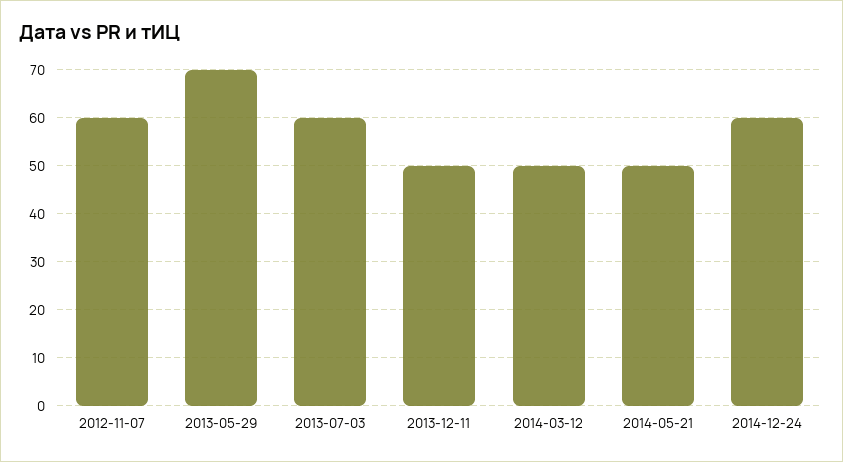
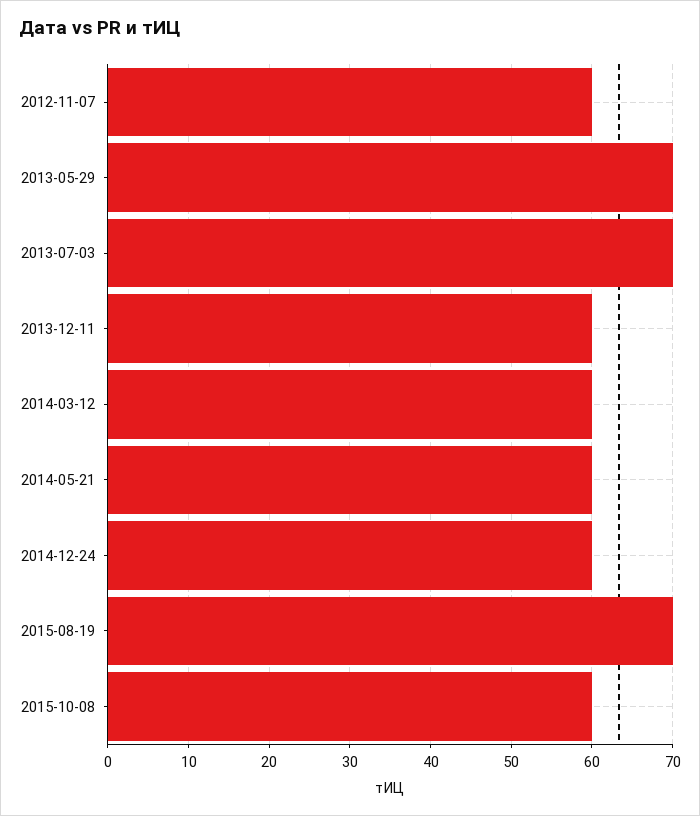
2013-07-03: 60 -> 70
2013-12-11: 50 -> 60
2014-03-12: 50 -> 60
2014-05-21: 50 -> 60
2015-08-19: none -> 70
2015-10-08: none -> 60

